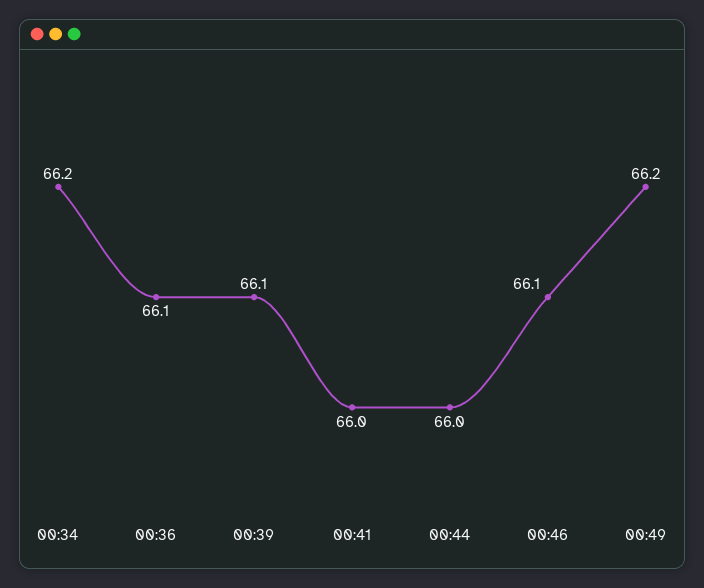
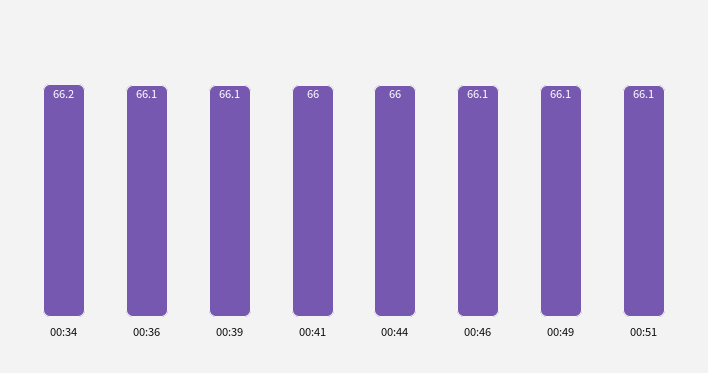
00:49: 66.2 -> 66.1
00:51: none -> 66.1

